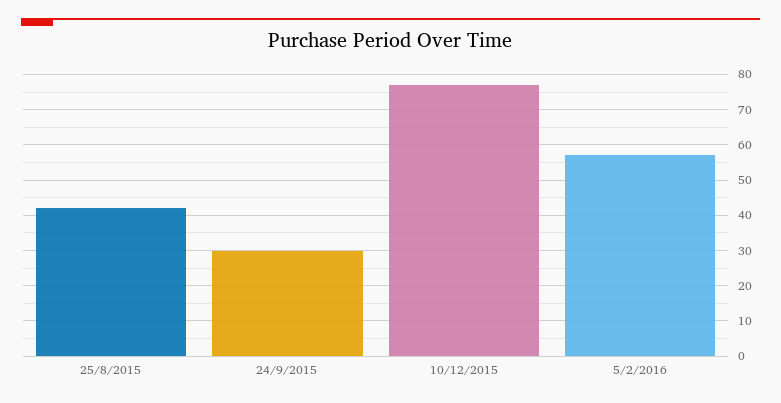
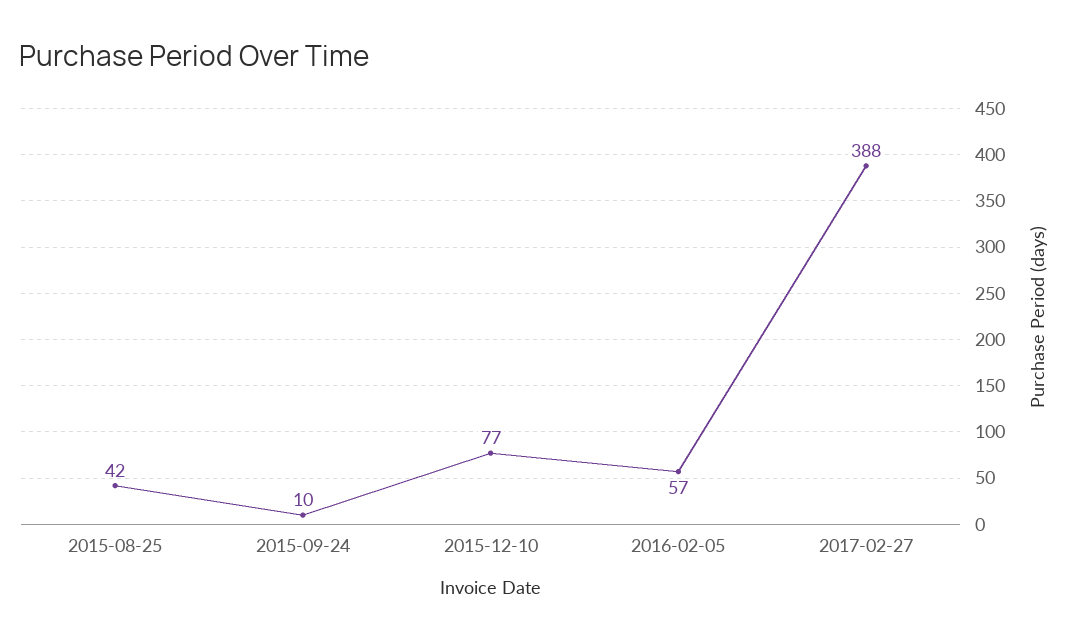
24/9/2015: 30 -> 10
2017-02-27: none -> 388

